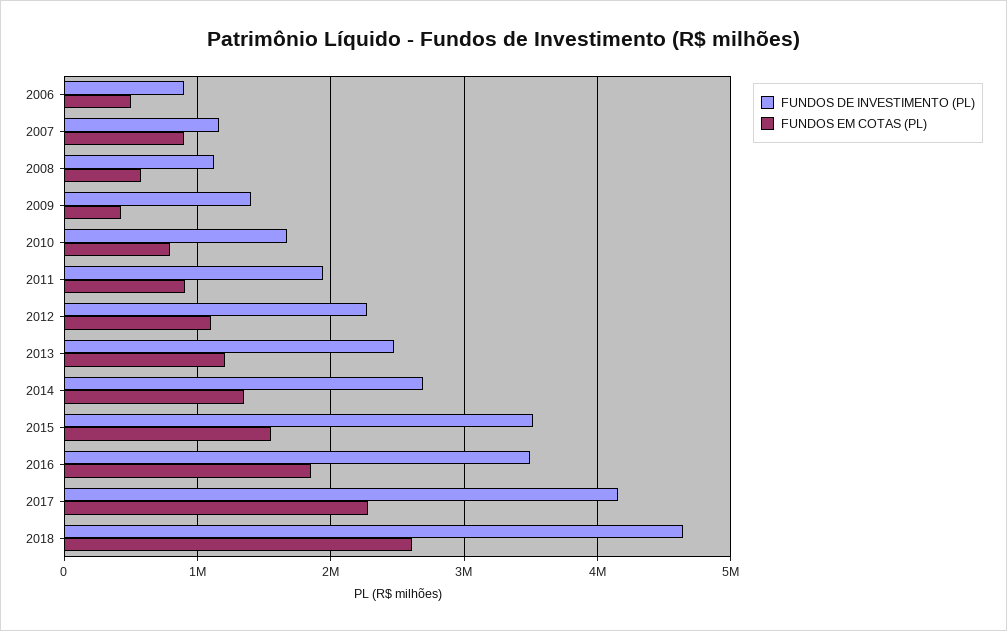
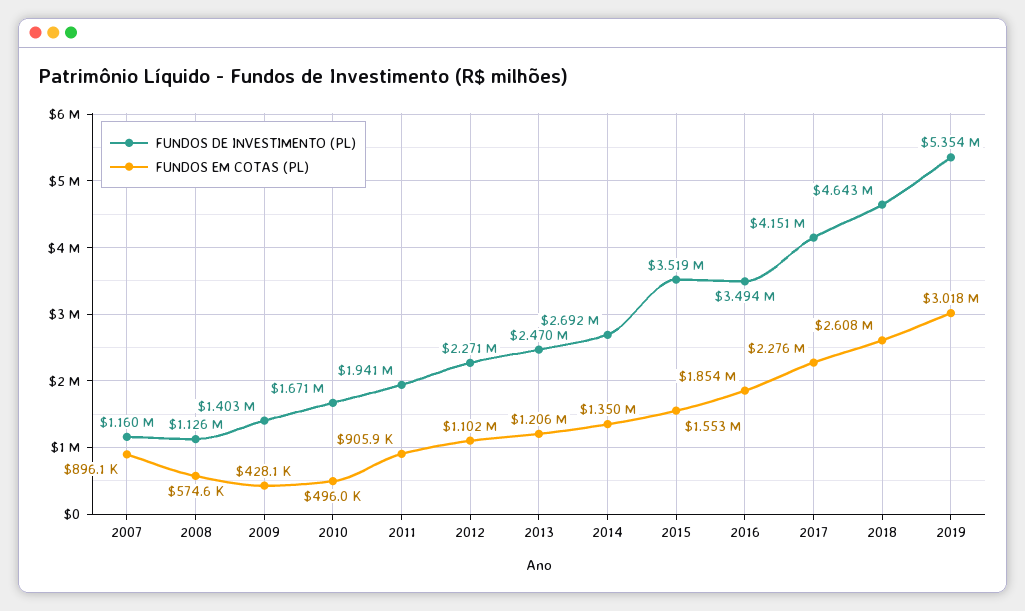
FUNDOS DE INVESTIMENTO (PL), 2006: 900000 -> none
FUNDOS EM COTAS (PL), 2006: 500000 -> none
FUNDOS EM COTAS (PL), 2010: 800000 -> 496000
FUNDOS DE INVESTIMENTO (PL), 2019: none -> 5354000
FUNDOS EM COTAS (PL), 2019: none -> 3018000

